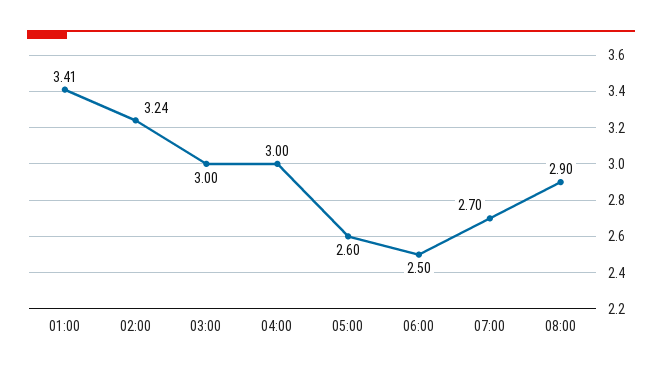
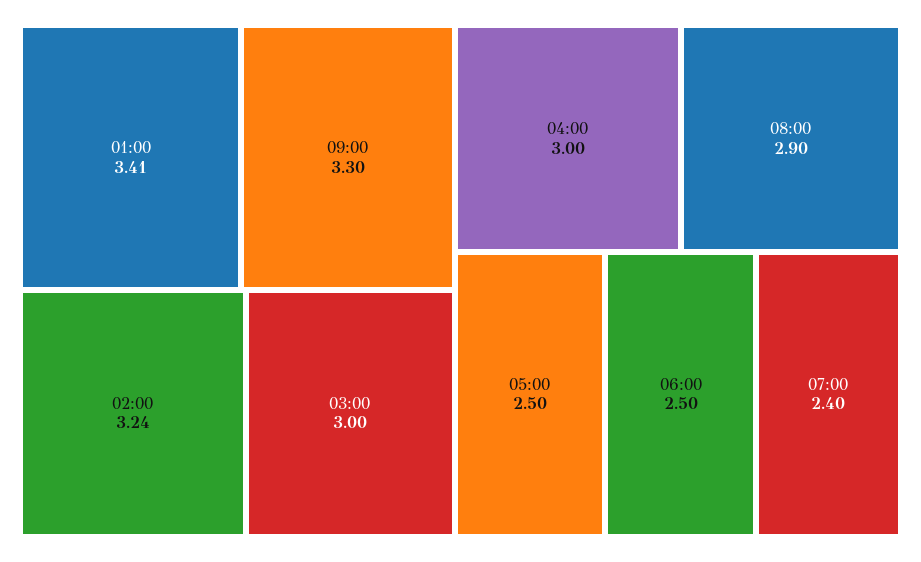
05:00: 2.6 -> 2.5
07:00: 2.7 -> 2.4
09:00: none -> 3.3

